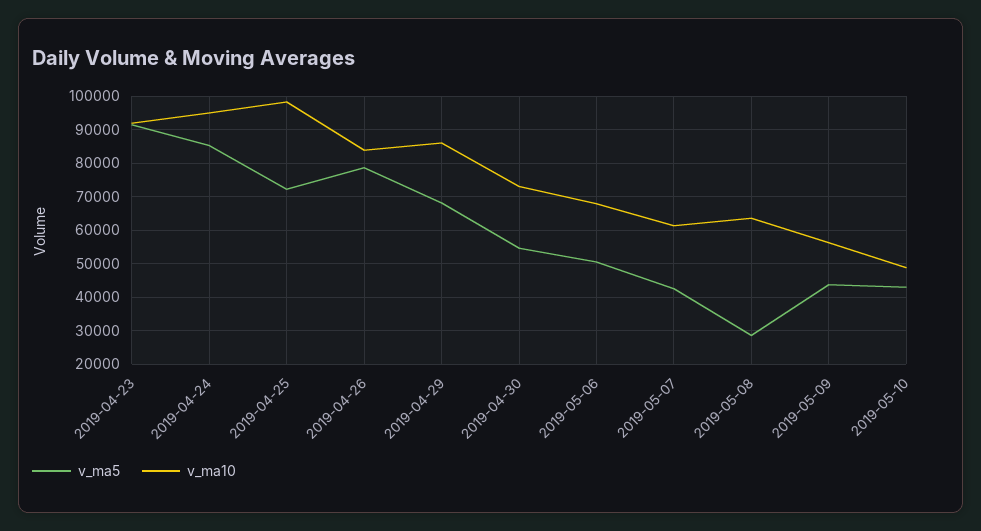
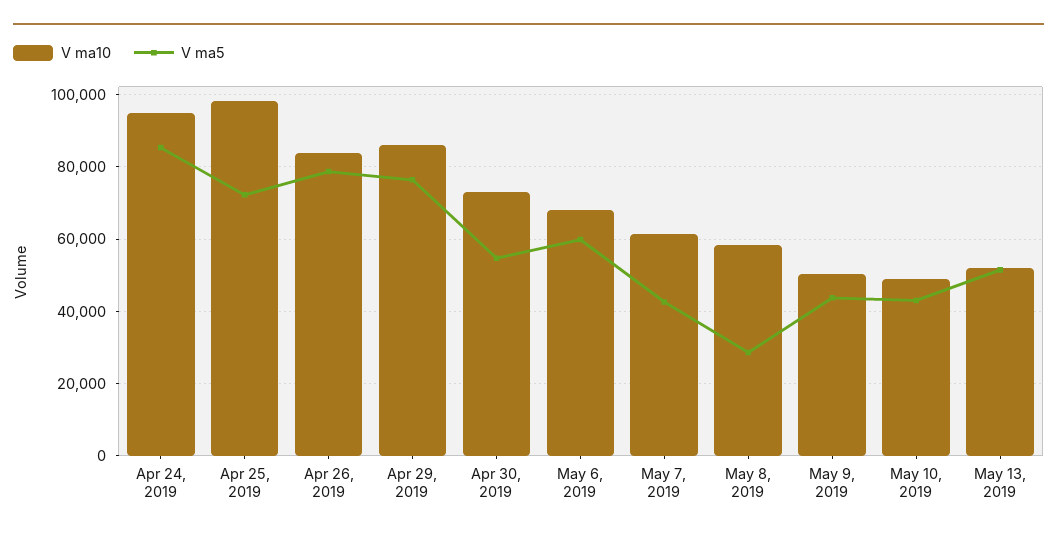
v_ma5, 2019-04-23: 92000 -> none
v_ma10, 2019-04-23: 92000 -> none
v_ma5, 2019-04-29: 68000 -> 76000
v_ma5, 2019-05-06: 50000 -> 60000
v_ma10, 2019-05-08: 64000 -> 58000
v_ma10, 2019-05-09: 56000 -> 50000
v_ma10, May 13, 2019: none -> 52000
v_ma5, May 13, 2019: none -> 52000

